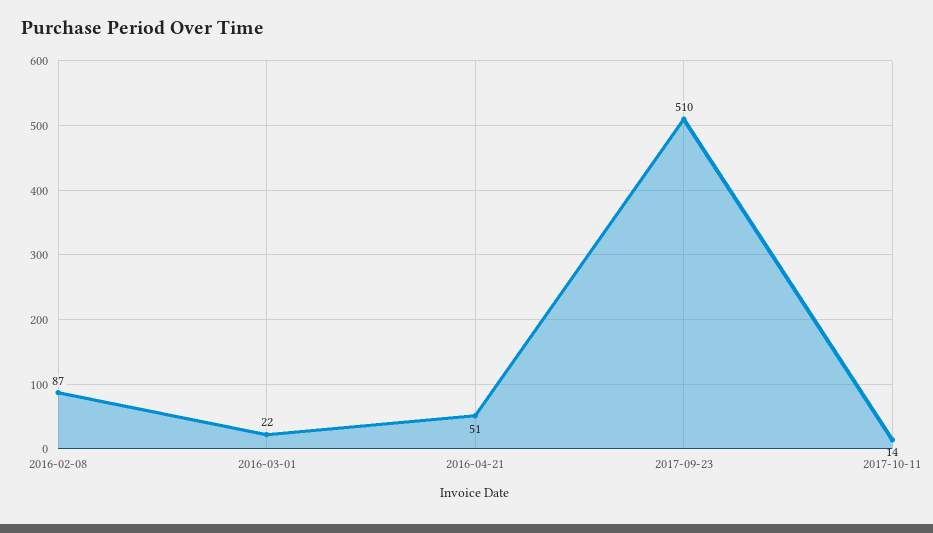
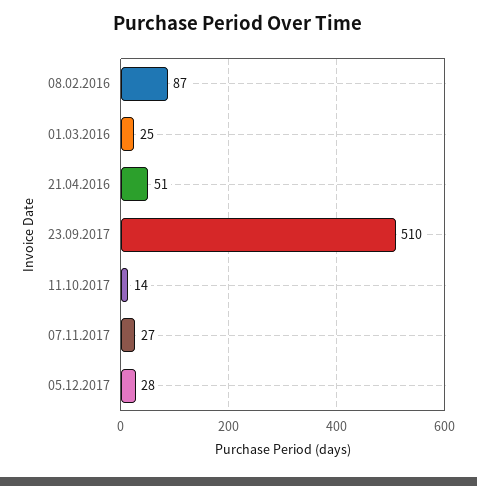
2016-03-01: 22 -> 25
07.11.2017: none -> 27
05.12.2017: none -> 28

